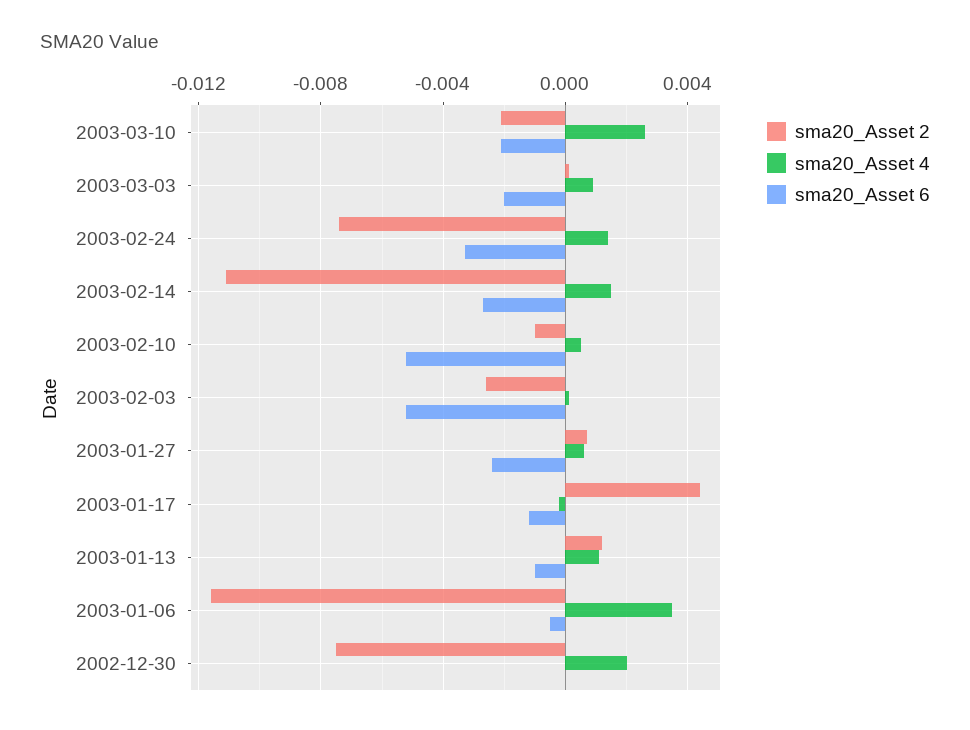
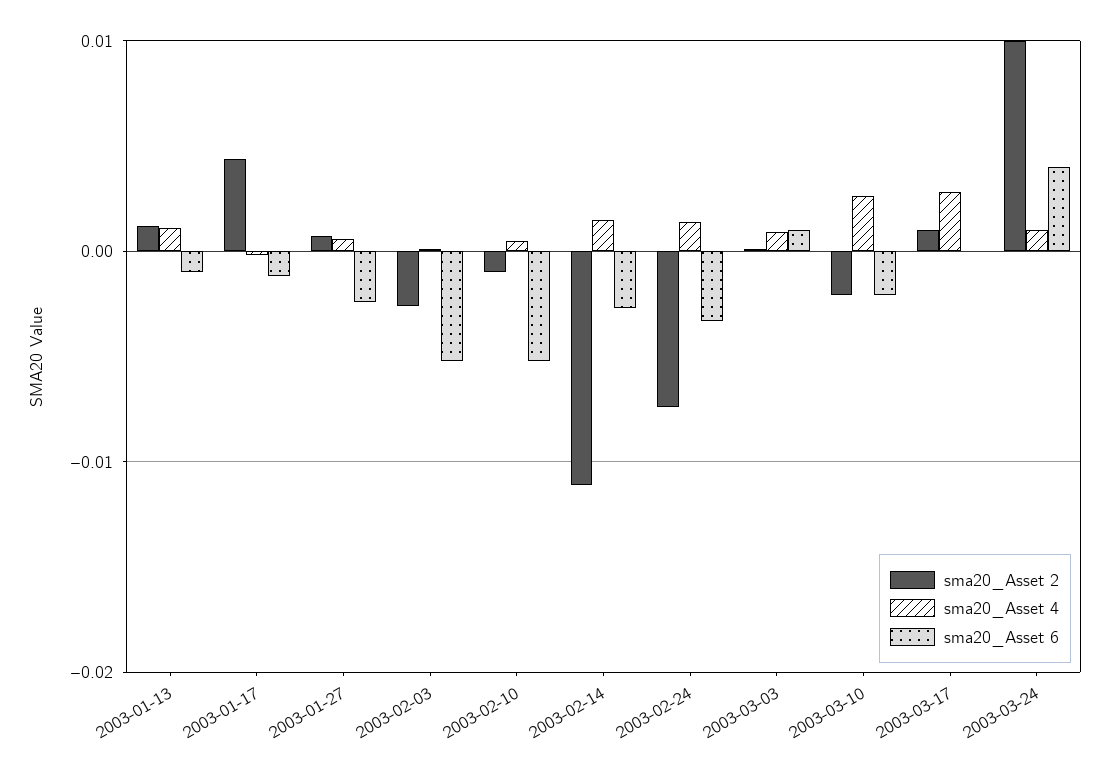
sma20_Asset 6, 2003-03-03: -0.002 -> 0.001
sma20_Asset 2, 2003-01-06: -0.0115 -> none
sma20_Asset 4, 2003-01-06: 0.0035 -> none
sma20_Asset 6, 2003-01-06: -0.0005 -> none
sma20_Asset 2, 2002-12-30: -0.0075 -> none
sma20_Asset 4, 2002-12-30: 0.002 -> none
sma20_Asset 6, 2002-12-30: 0 -> none
sma20_Asset 2, 2003-03-17: none -> 0.001
sma20_Asset 4, 2003-03-17: none -> 0.003
sma20_Asset 6, 2003-03-17: none -> 0
sma20_Asset 2, 2003-03-24: none -> 0.01
sma20_Asset 4, 2003-03-24: none -> 0.001
sma20_Asset 6, 2003-03-24: none -> 0.004

